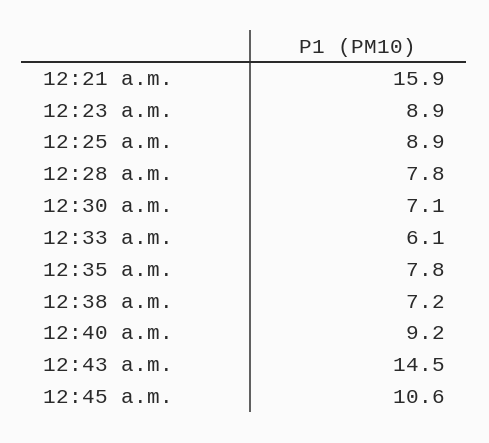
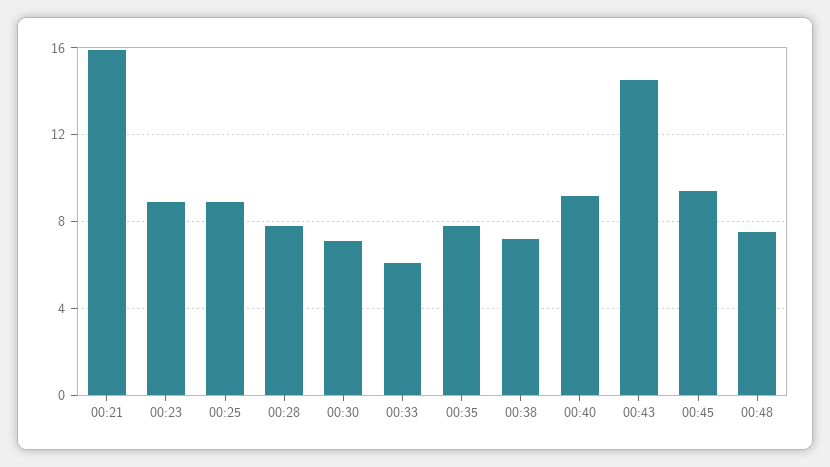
12:45 a.m.: 10.6 -> 9.5
00:48: none -> 7.5

